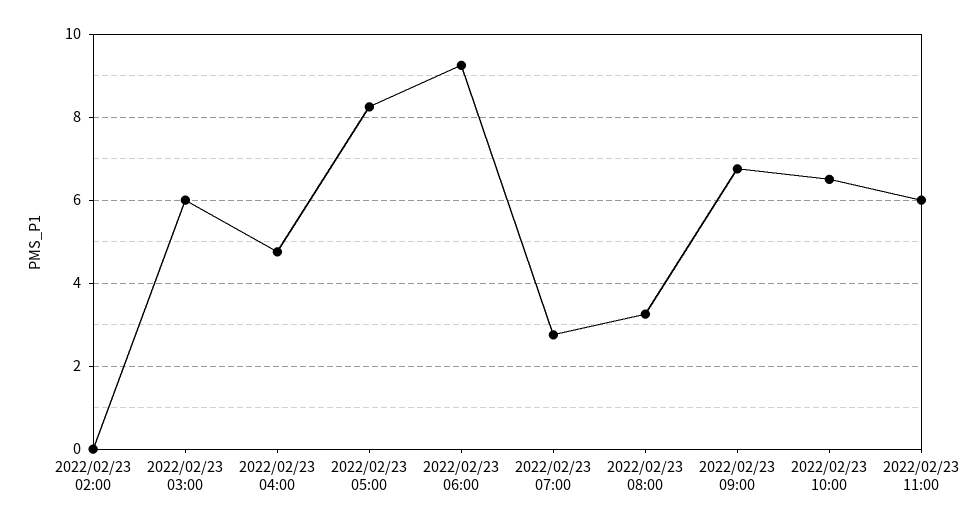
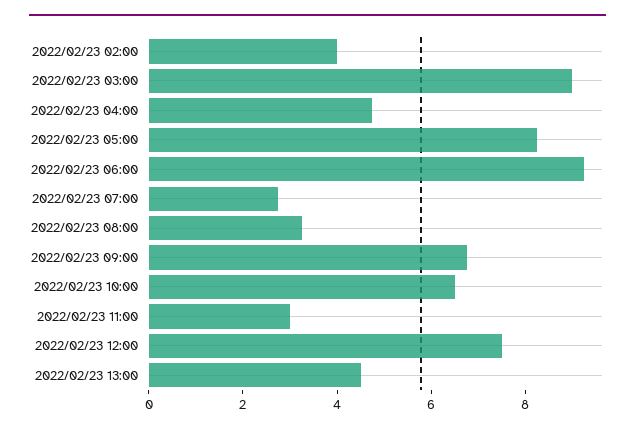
2022/02/23 02:00: 0 -> 4
2022/02/23 03:00: 6 -> 9
2022/02/23 11:00: 6 -> 3
2022/02/23 12:00: none -> 7.5
2022/02/23 13:00: none -> 4.5

